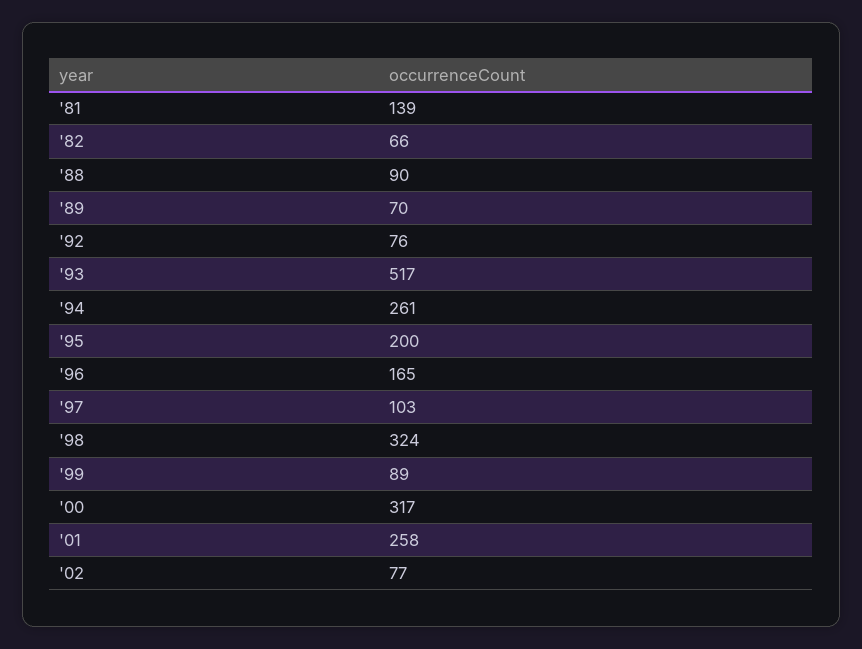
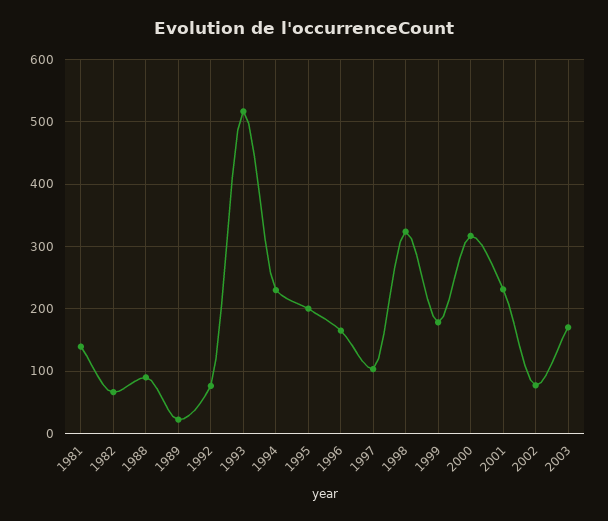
'89: 70 -> 20
'94: 261 -> 230
'99: 89 -> 180
'01: 258 -> 230
2003: none -> 170

